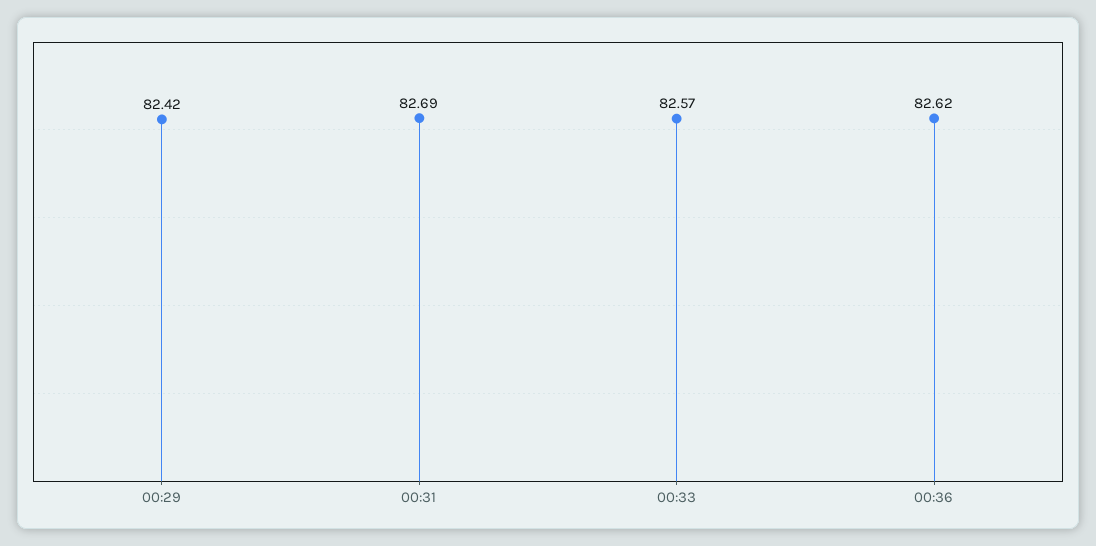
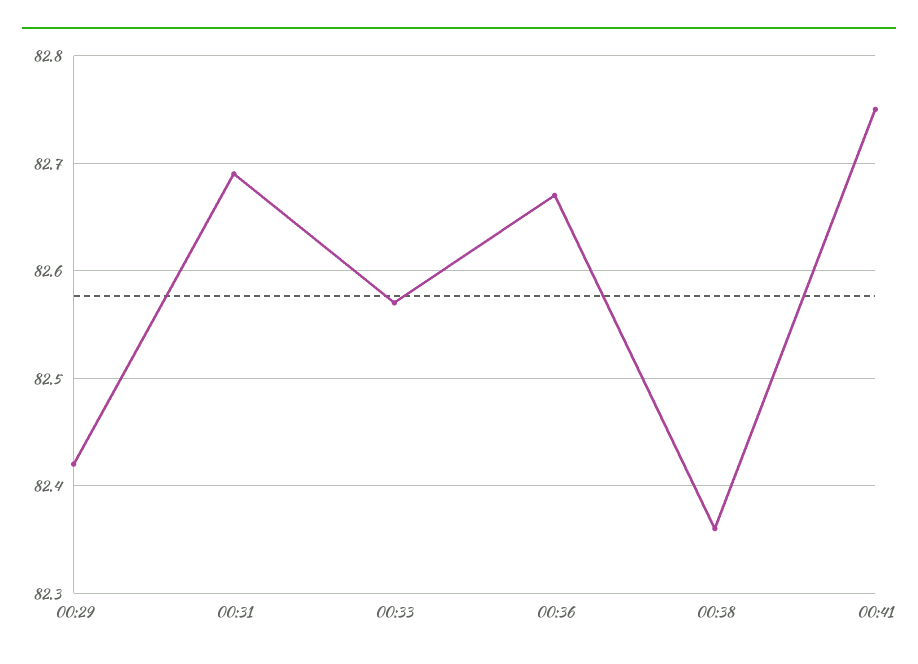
00:36: 82.62 -> 82.67
00:38: none -> 82.36
00:41: none -> 82.75

